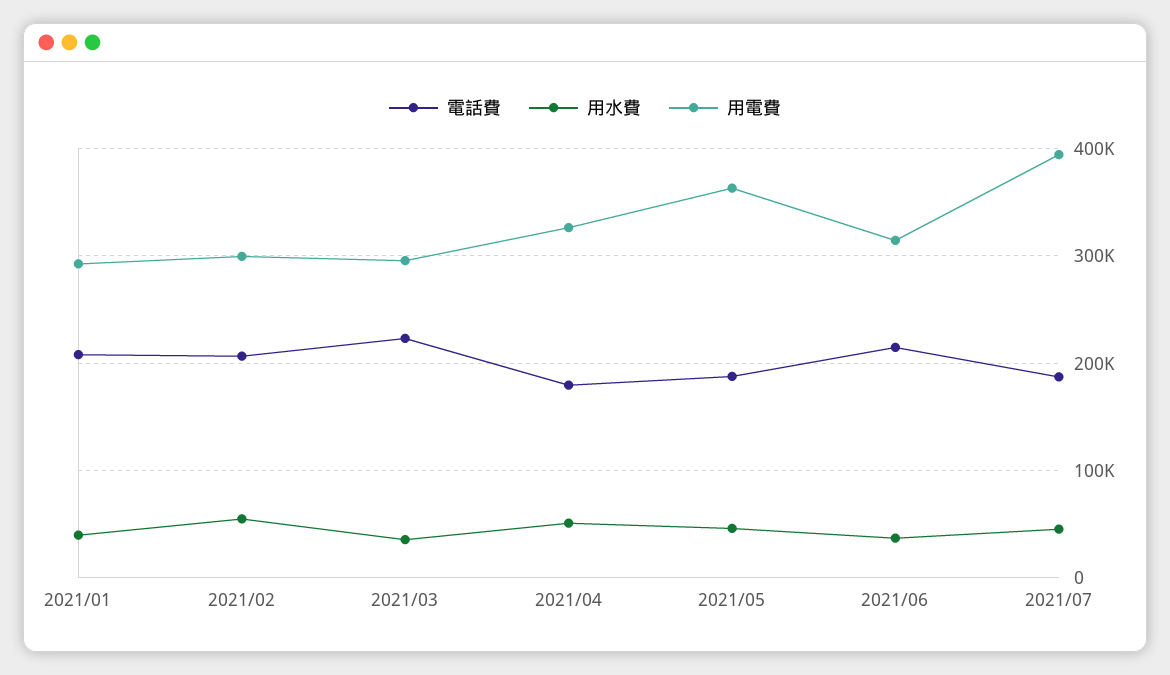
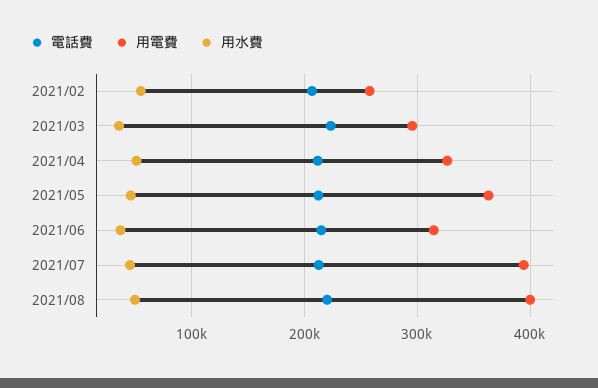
電話費, 2021/01: 210000 -> none
用水費, 2021/01: 40000 -> none
用電費, 2021/01: 290000 -> none
用電費, 2021/02: 300000 -> 260000
電話費, 2021/04: 180000 -> 210000
電話費, 2021/05: 190000 -> 210000
電話費, 2021/07: 190000 -> 210000
電話費, 2021/08: none -> 220000
用電費, 2021/08: none -> 400000
用水費, 2021/08: none -> 50000

